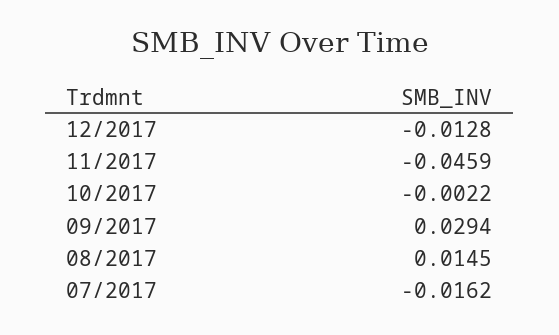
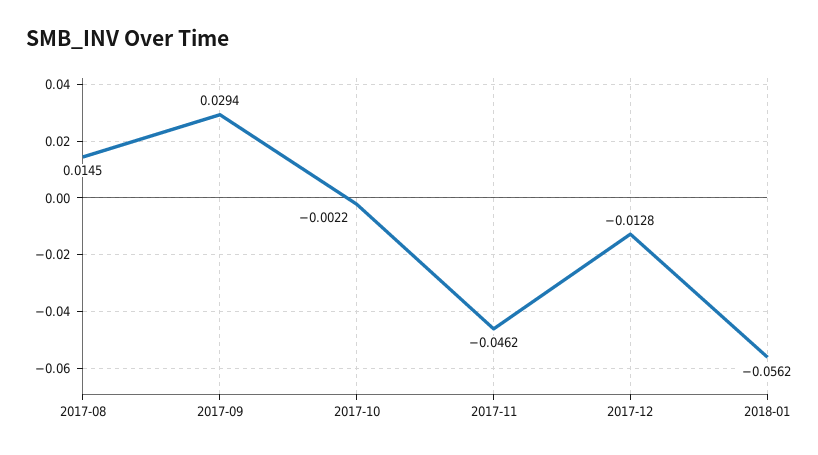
11/2017: -0.0459 -> -0.0462
07/2017: -0.0162 -> none
2018-01: none -> -0.0562

